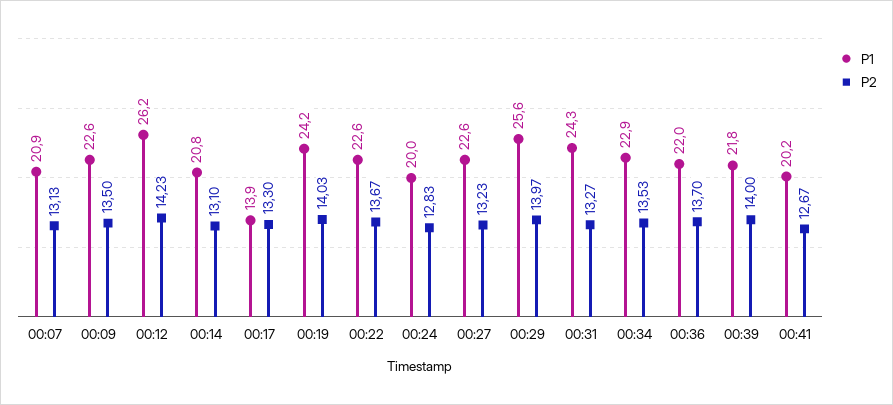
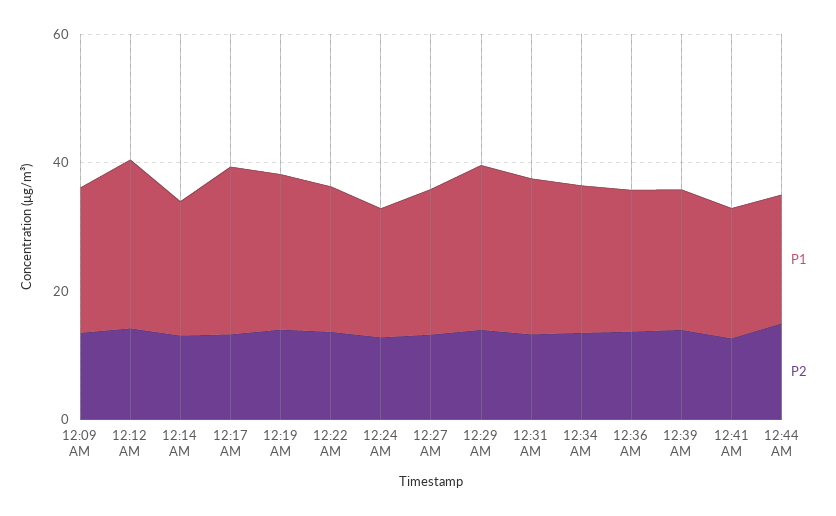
P1, 00:07: 20.9 -> none
P2, 00:07: 13.13 -> none
P1, 00:17: 13.9 -> 25
P1, 12:44 AM: none -> 20
P2, 12:44 AM: none -> 15

